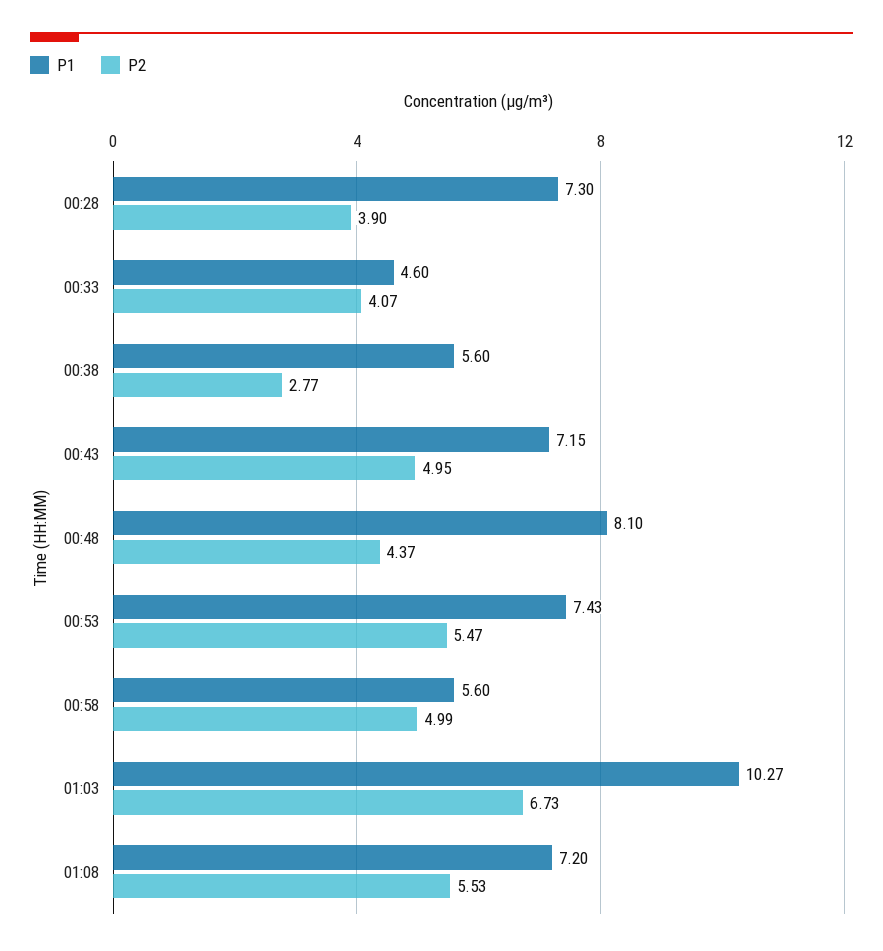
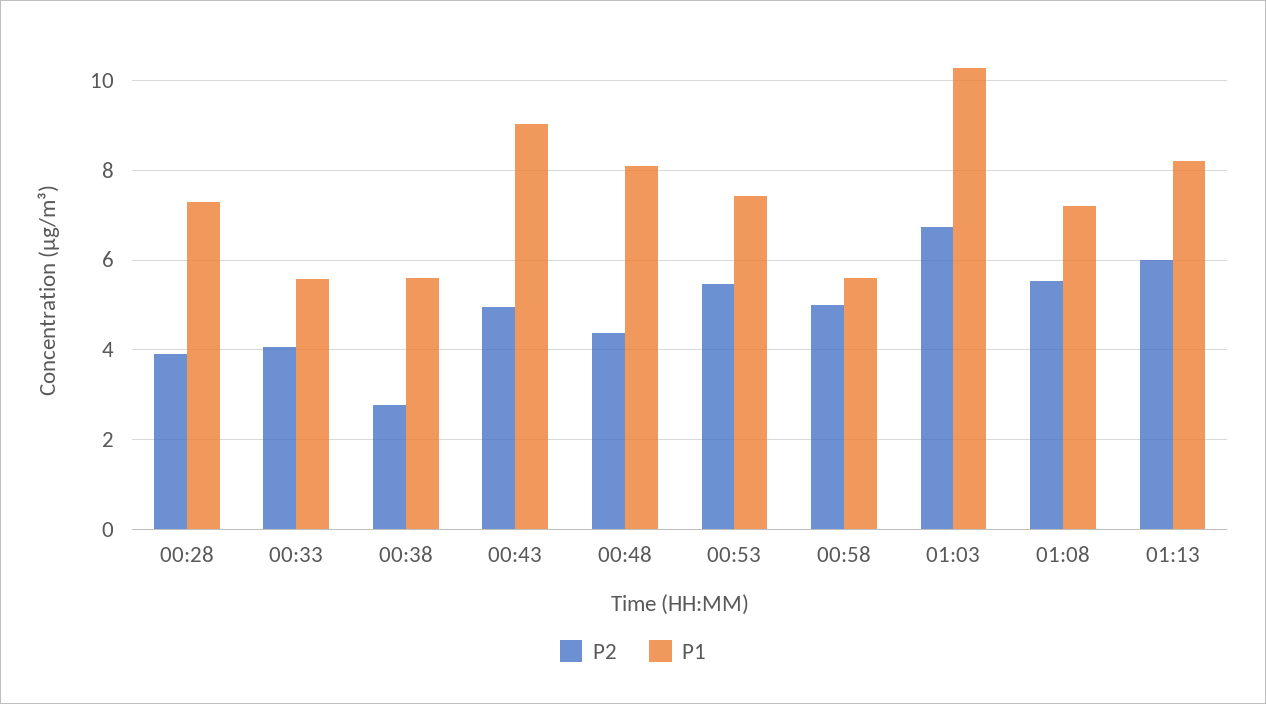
P1, 00:33: 4.6 -> 5.6
P1, 00:43: 7.15 -> 9
P2, 01:13: none -> 6
P1, 01:13: none -> 8.2

